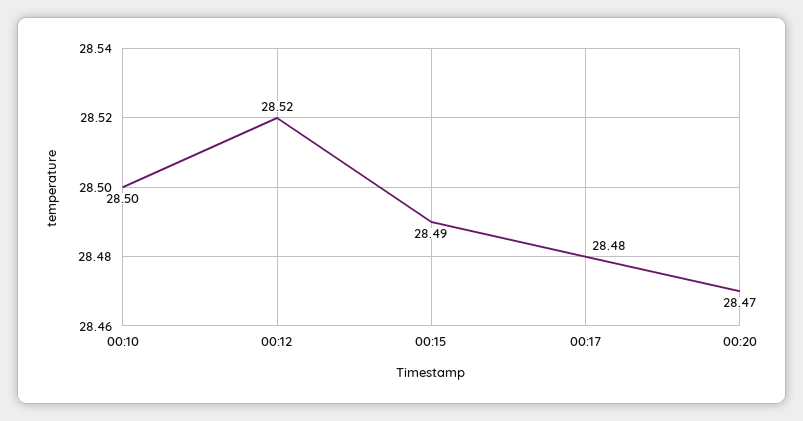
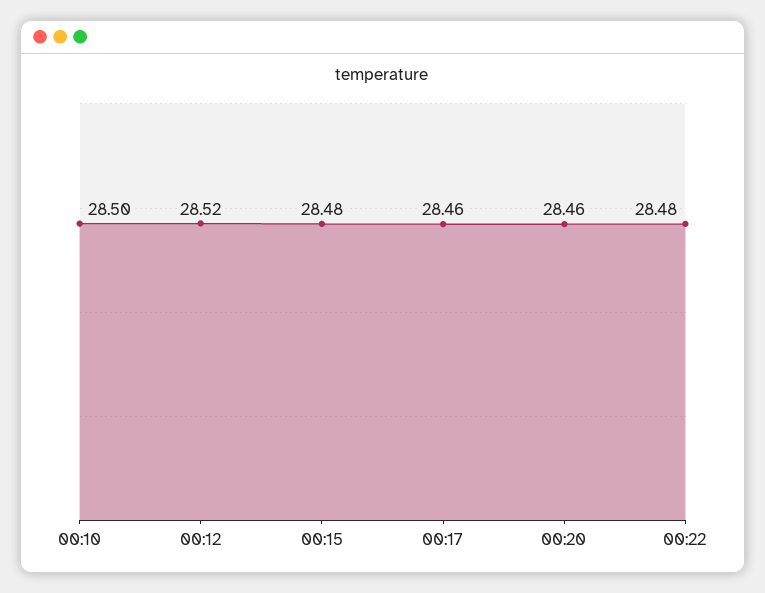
00:15: 28.49 -> 28.48
00:17: 28.48 -> 28.46
00:20: 28.47 -> 28.46
00:22: none -> 28.48

